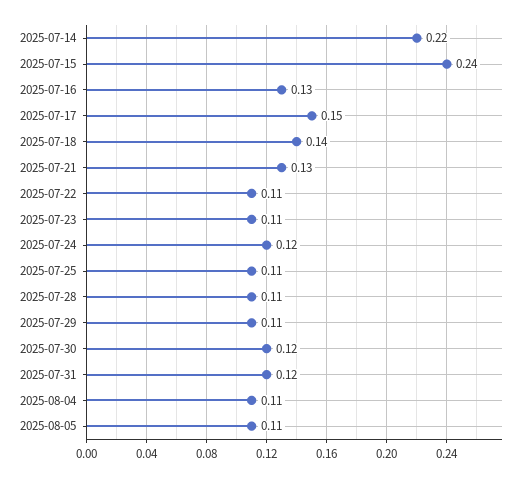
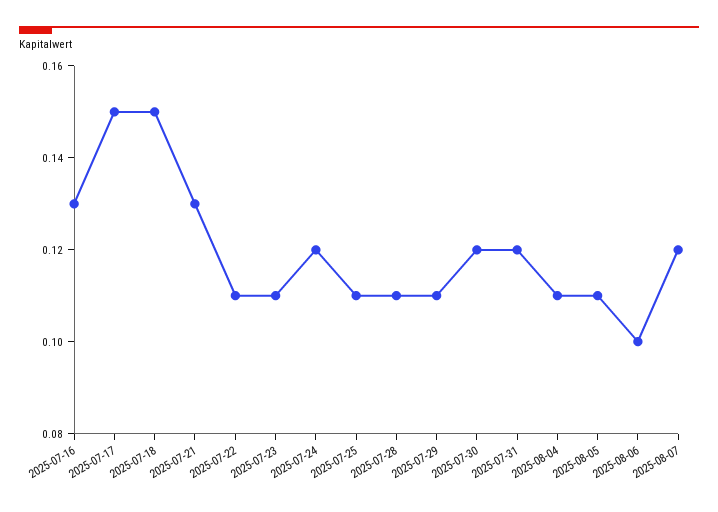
2025-07-14: 0.22 -> none
2025-07-15: 0.24 -> none
2025-07-18: 0.14 -> 0.15
2025-08-06: none -> 0.1
2025-08-07: none -> 0.12

